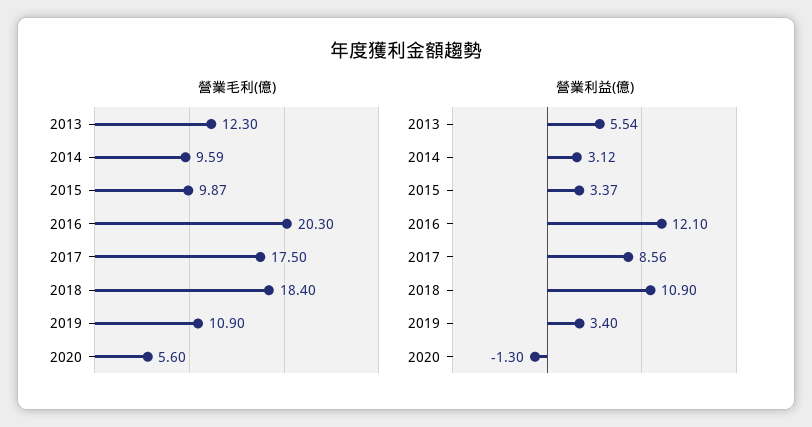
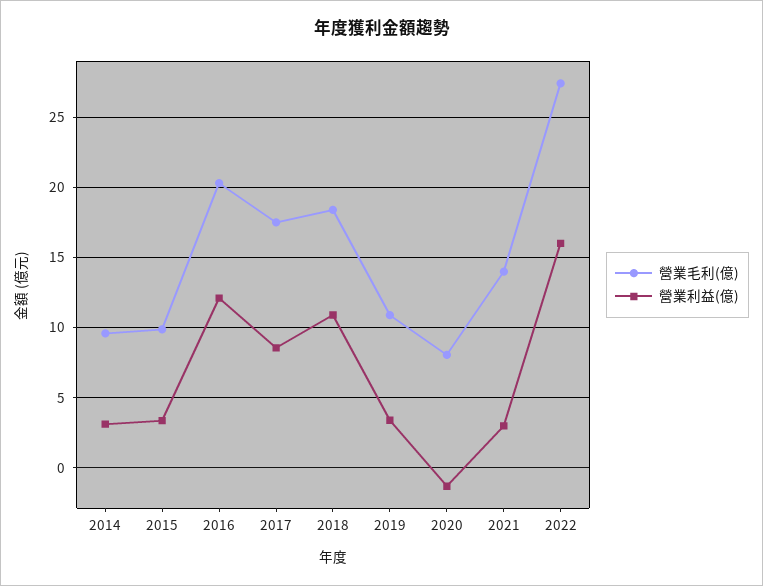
營業毛利(億), 2013: 12.3 -> none
營業毛利(億), 2020: 5.6 -> 8
營業利益(億), 2013: 5.54 -> none
營業毛利(億), 2021: none -> 14
營業利益(億), 2021: none -> 3
營業毛利(億), 2022: none -> 27.5
營業利益(億), 2022: none -> 16

